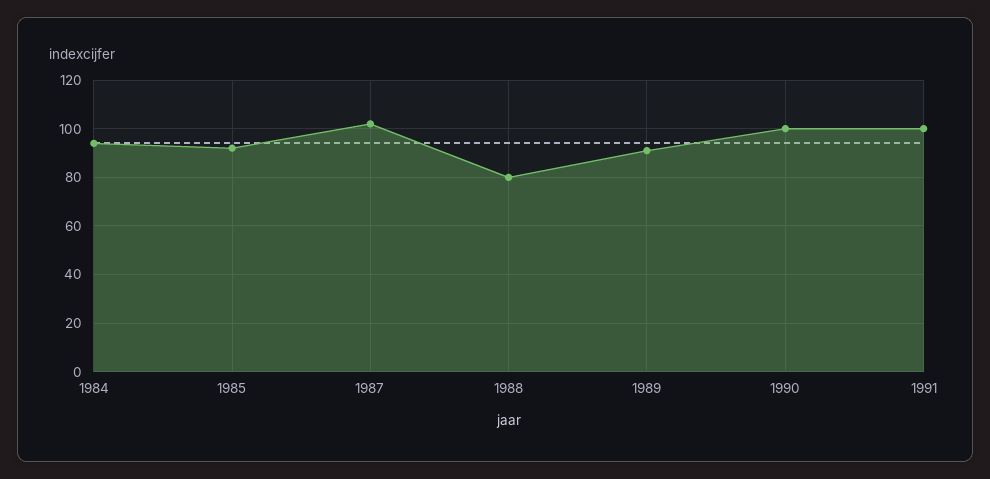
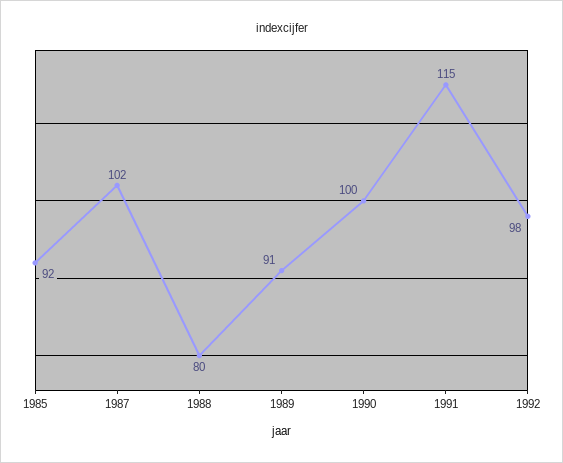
1984: 95 -> none
1991: 100 -> 115
1992: none -> 98

